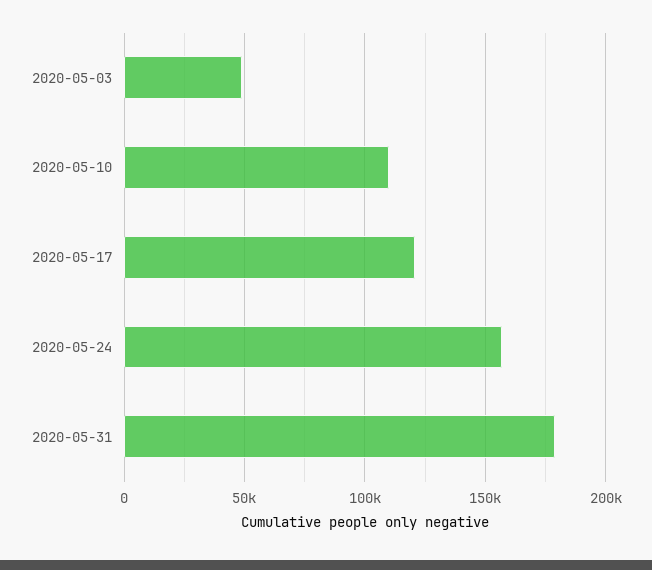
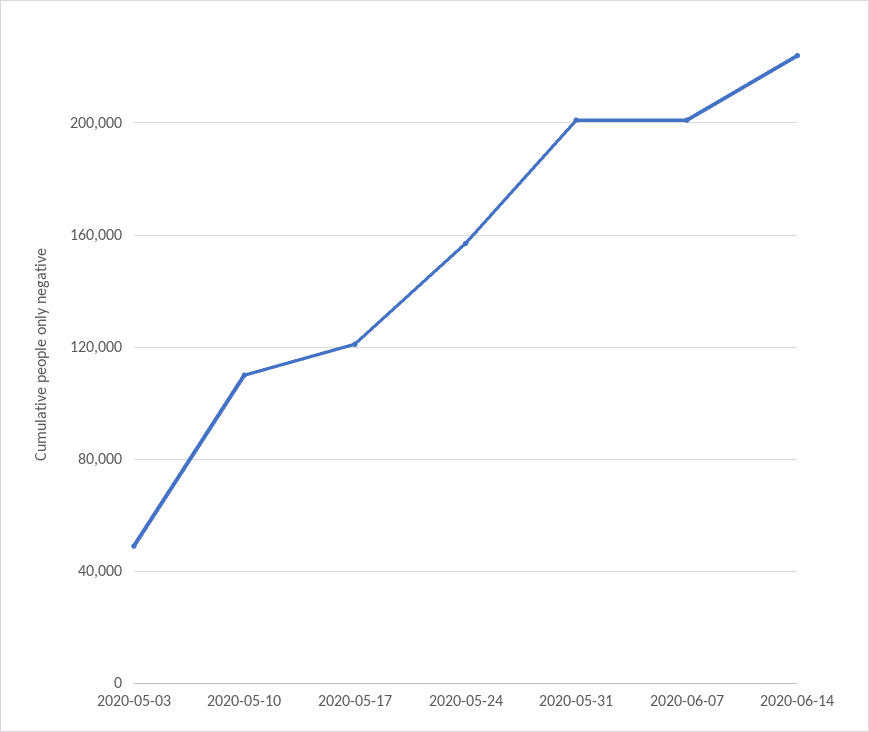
2020-05-31: 180000 -> 200000
2020-06-07: none -> 200000
2020-06-14: none -> 225000

